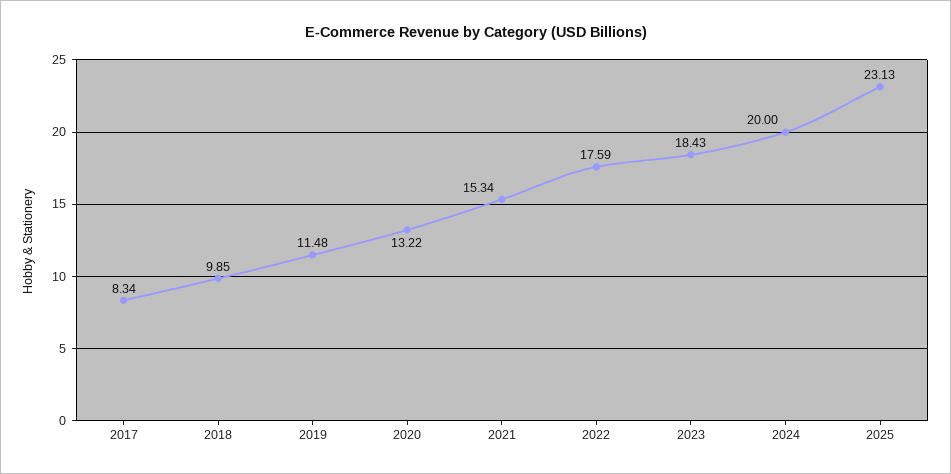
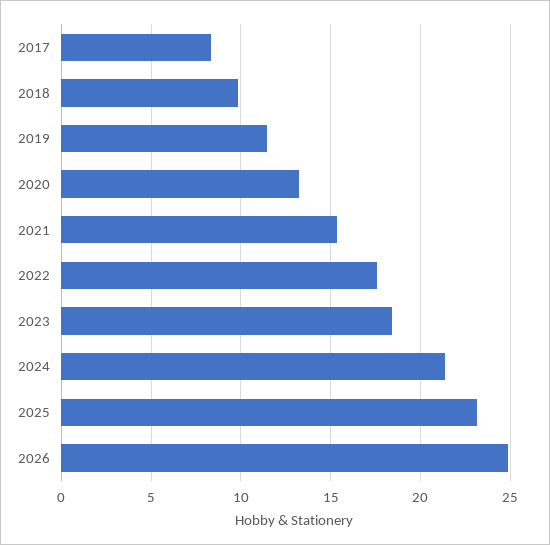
2024: 20 -> 21.5
2026: none -> 25

